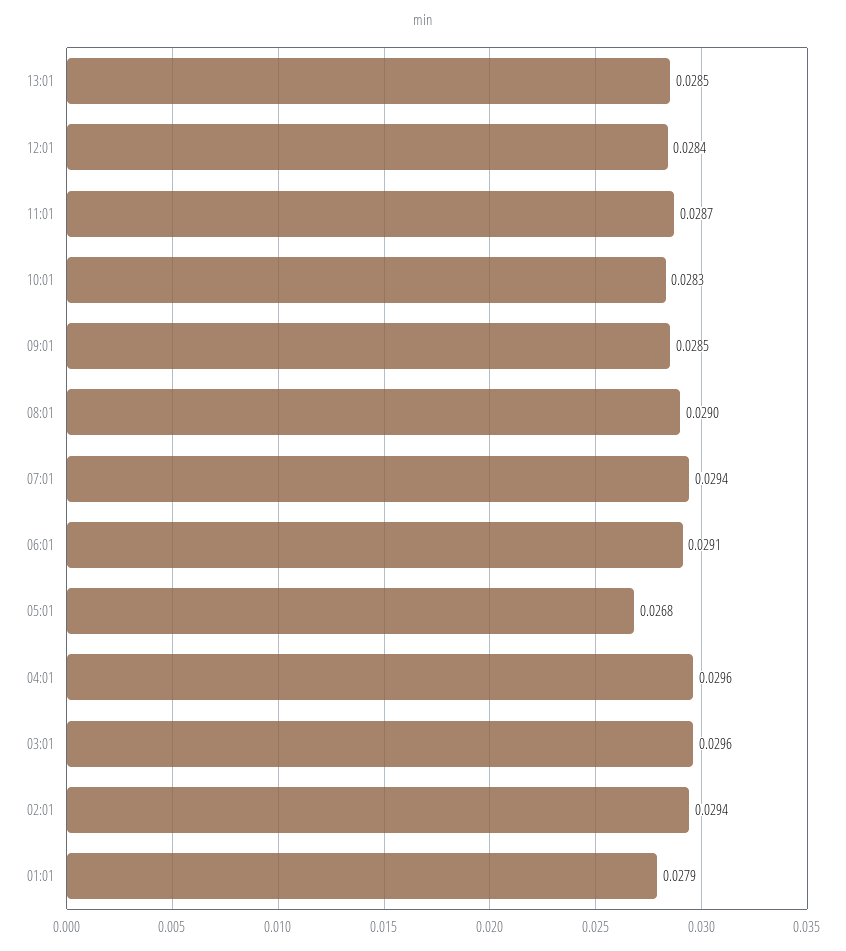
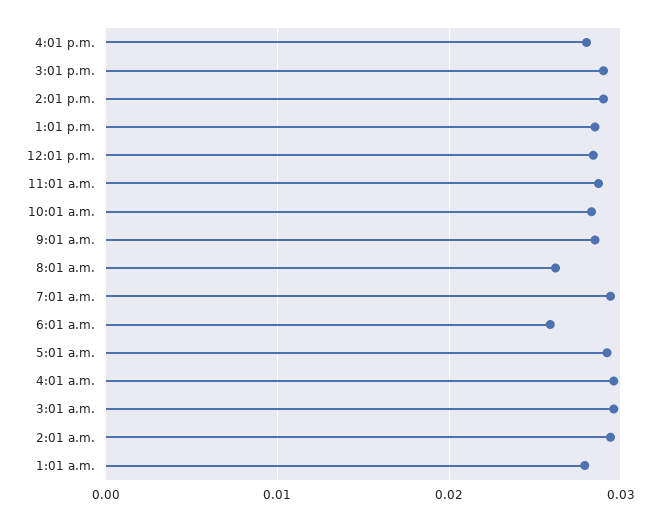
08:01: 0.029 -> 0.026
06:01: 0.0291 -> 0.026
05:01: 0.0268 -> 0.029
4:01 p.m.: none -> 0.028
3:01 p.m.: none -> 0.029
2:01 p.m.: none -> 0.029

